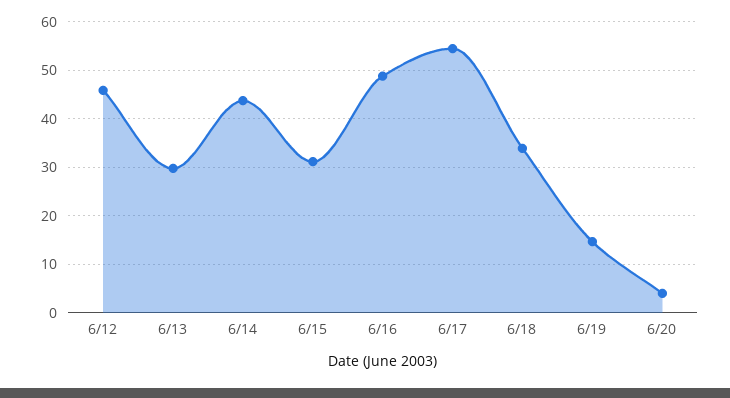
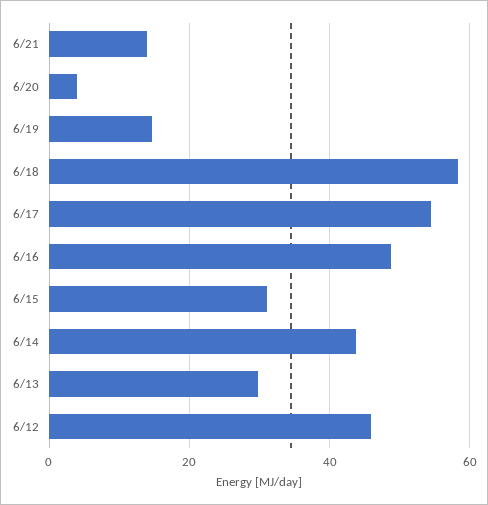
6/18: 34 -> 58
6/21: none -> 14

